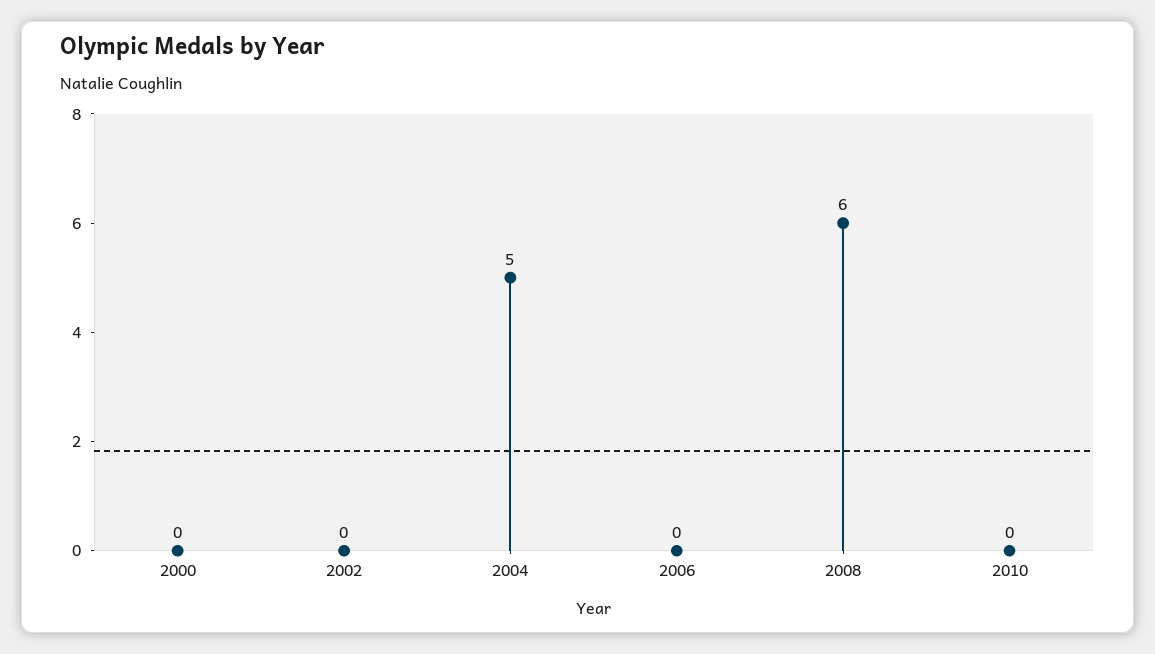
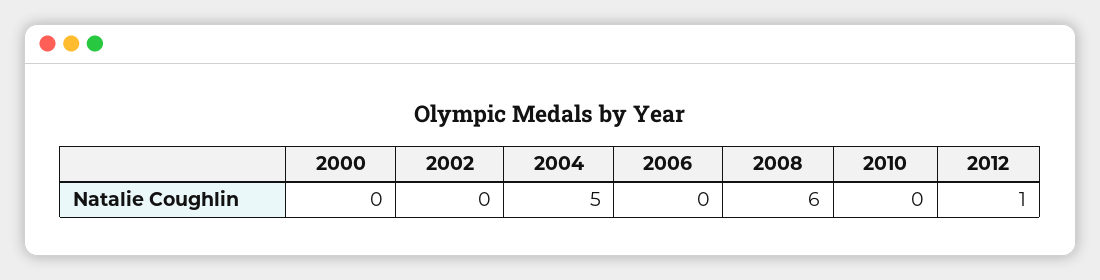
2012: none -> 1

